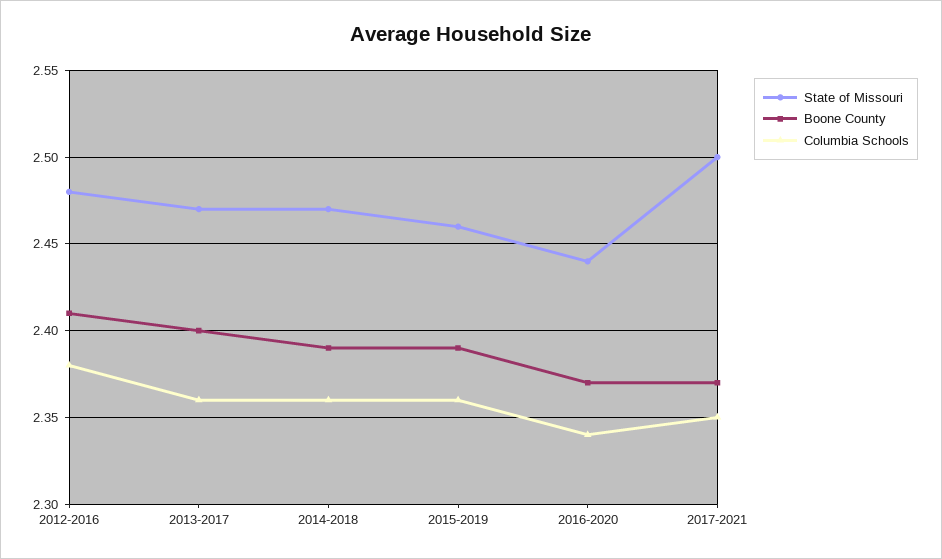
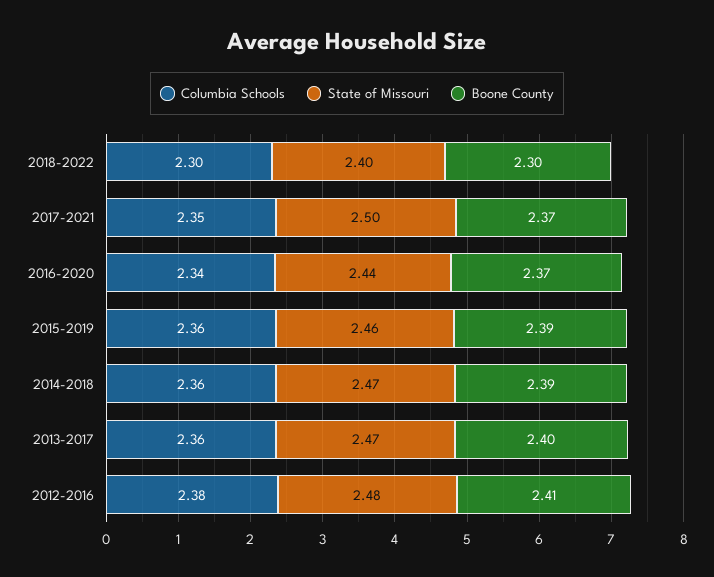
Columbia Schools, 2018-2022: none -> 2.3
State of Missouri, 2018-2022: none -> 2.4
Boone County, 2018-2022: none -> 2.3

